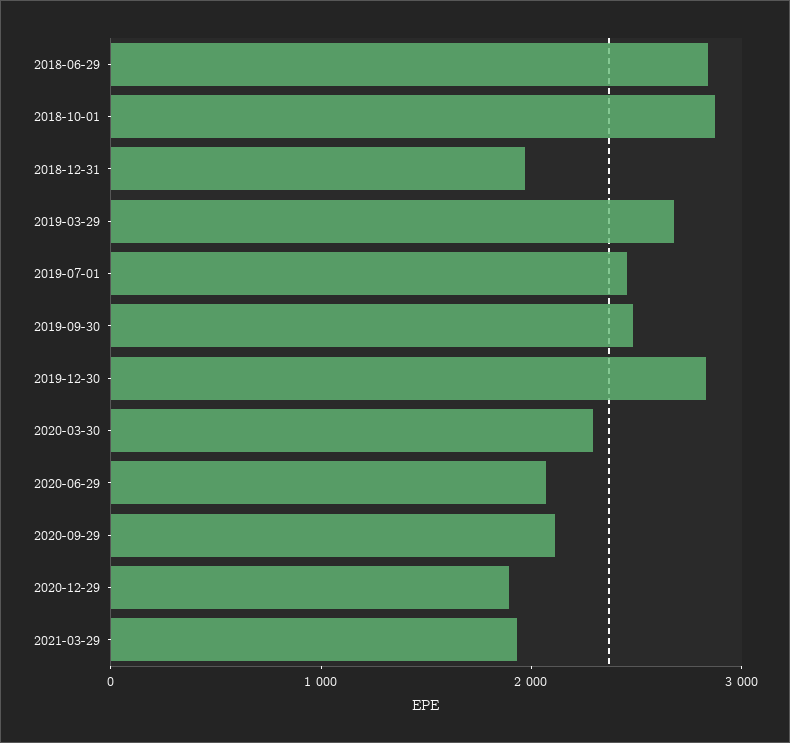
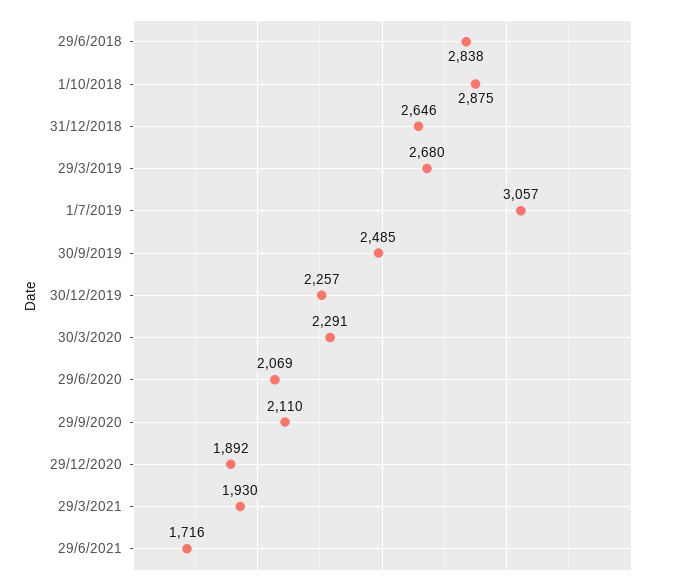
2018-12-31: 2000 -> 2646
2019-07-01: 2400 -> 3057
2019-12-30: 2800 -> 2257
29/6/2021: none -> 1716

